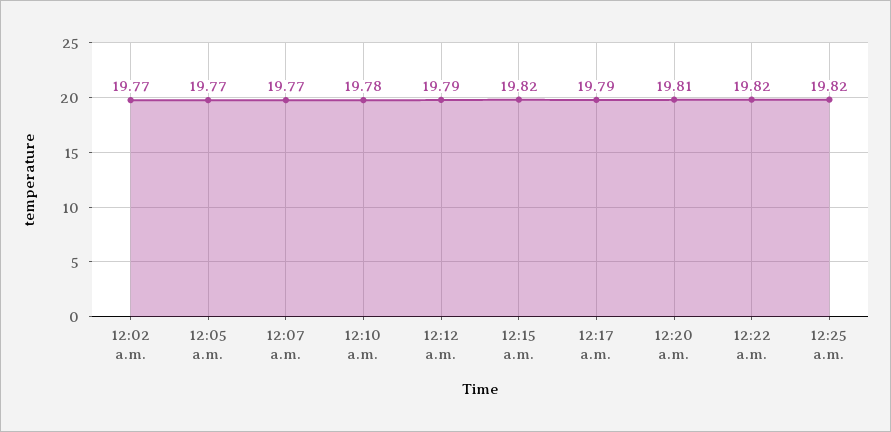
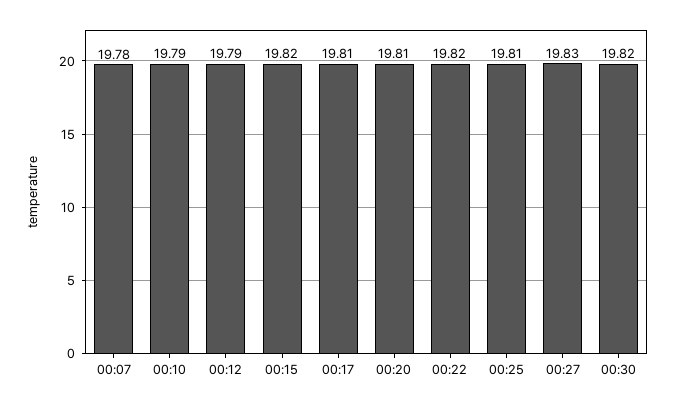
12:02 a.m.: 19.77 -> none
12:05 a.m.: 19.77 -> none
12:07 a.m.: 19.77 -> 19.78
12:10 a.m.: 19.78 -> 19.79
12:17 a.m.: 19.79 -> 19.81
12:25 a.m.: 19.82 -> 19.81
00:27: none -> 19.83
00:30: none -> 19.82

